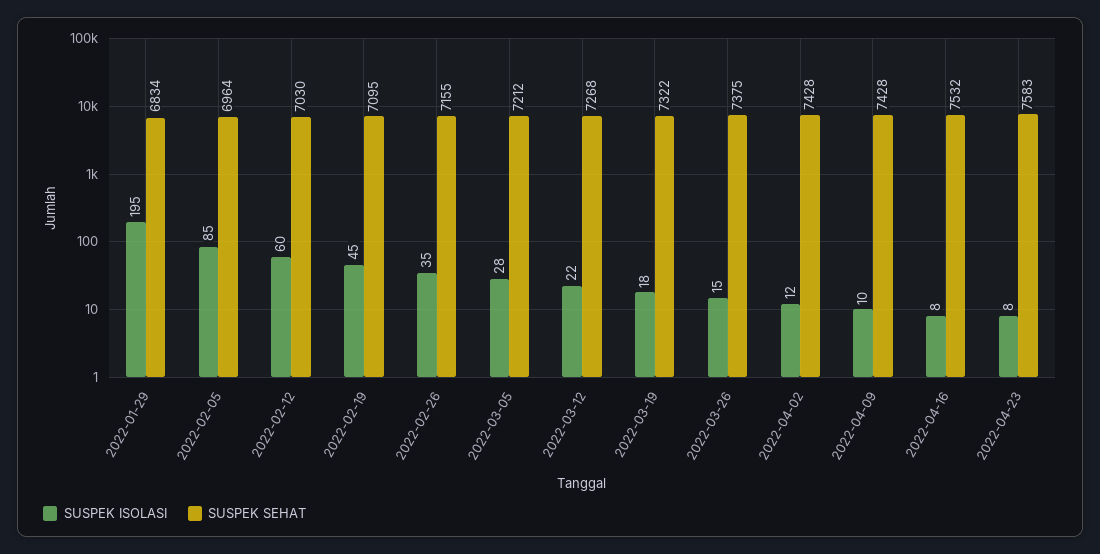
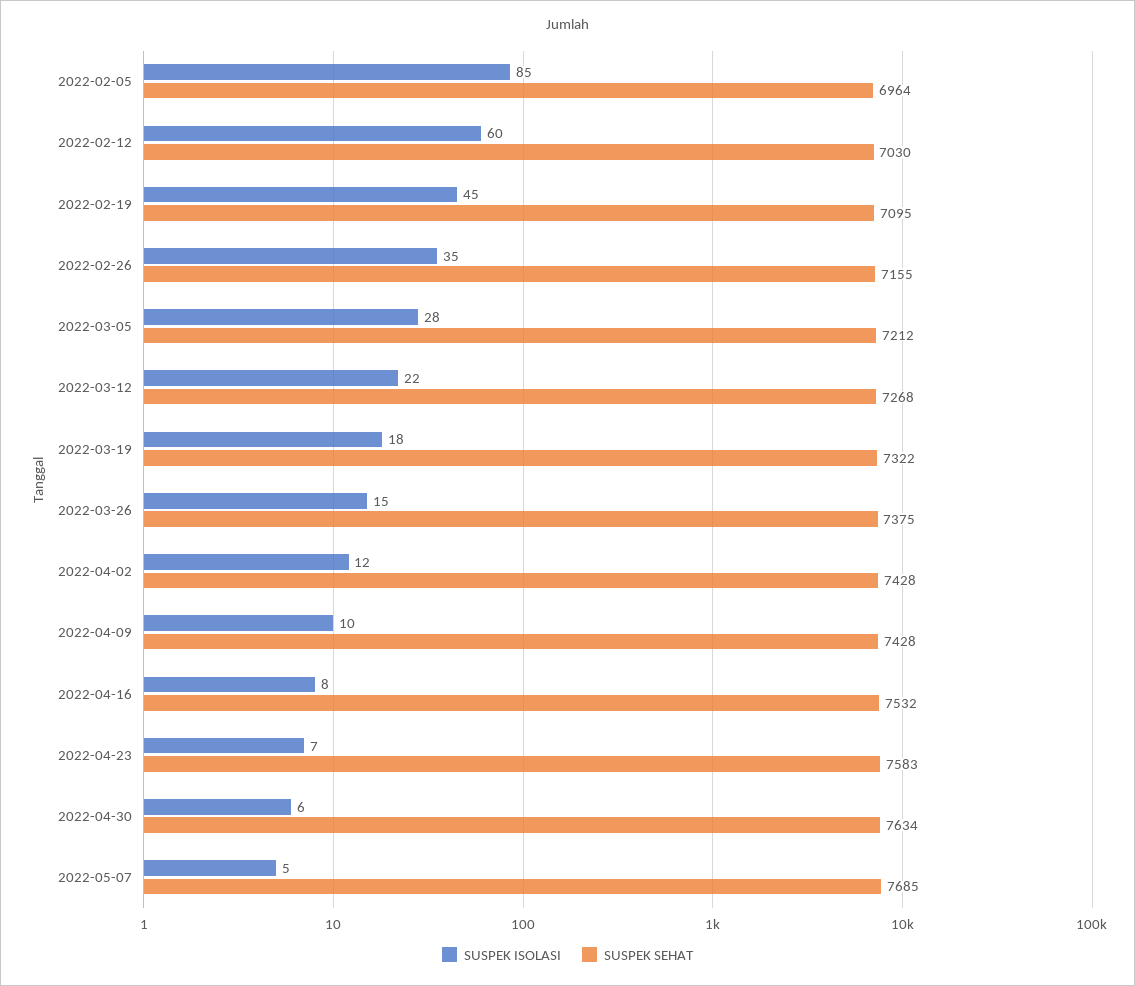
SUSPEK ISOLASI, 2022-01-29: 195 -> none
SUSPEK SEHAT, 2022-01-29: 6834 -> none
SUSPEK ISOLASI, 2022-04-23: 8 -> 7
SUSPEK ISOLASI, 2022-04-30: none -> 6
SUSPEK SEHAT, 2022-04-30: none -> 7634
SUSPEK ISOLASI, 2022-05-07: none -> 5
SUSPEK SEHAT, 2022-05-07: none -> 7685

